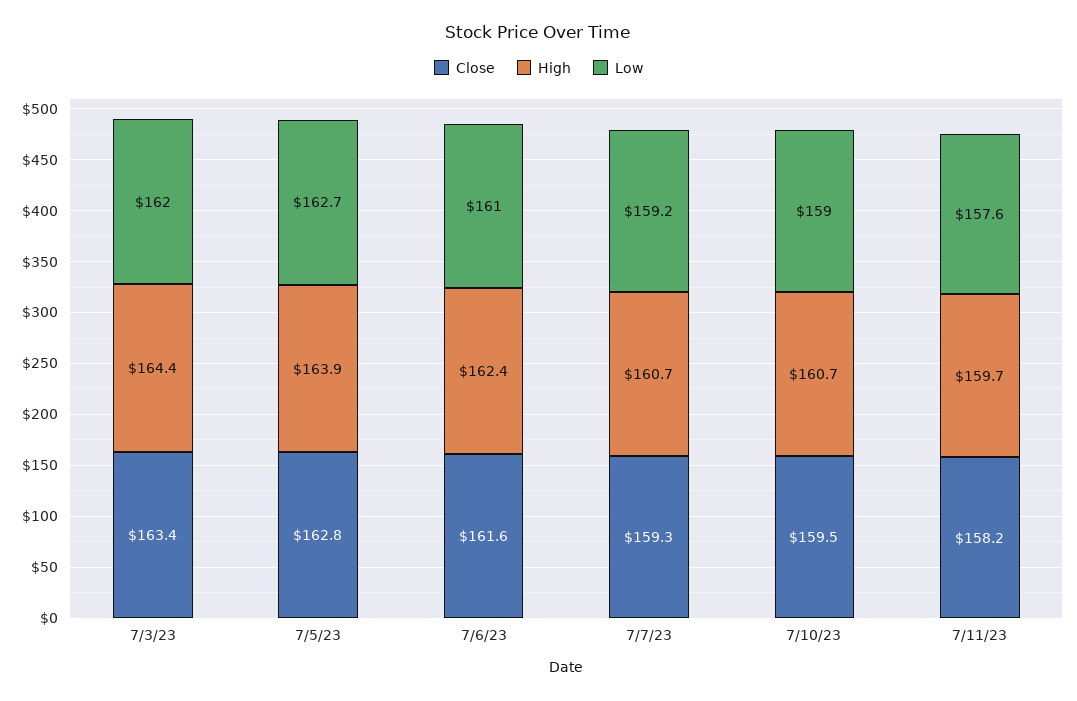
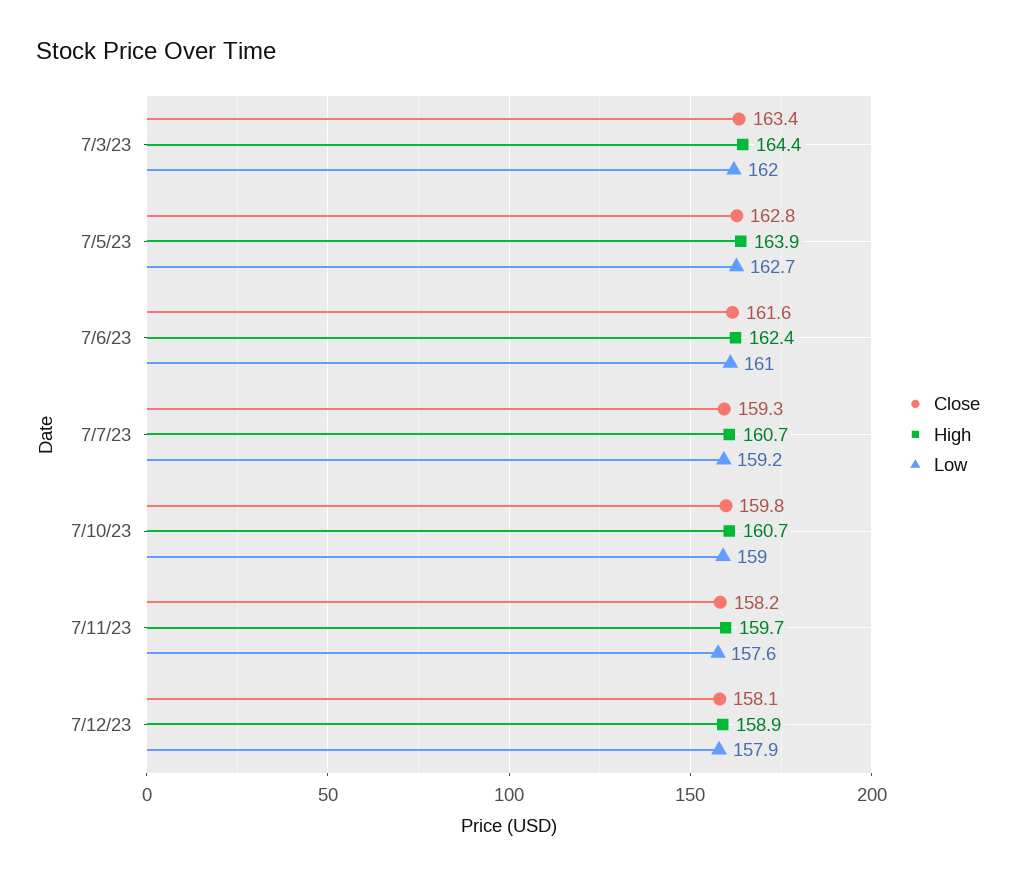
Close, 7/10/23: 159.5 -> 159.8
Close, 7/12/23: none -> 158.1
High, 7/12/23: none -> 158.9
Low, 7/12/23: none -> 157.9

